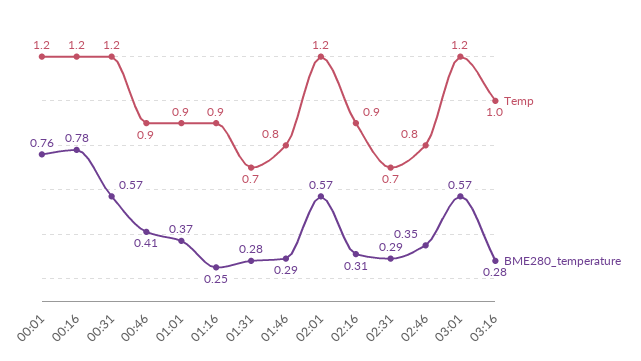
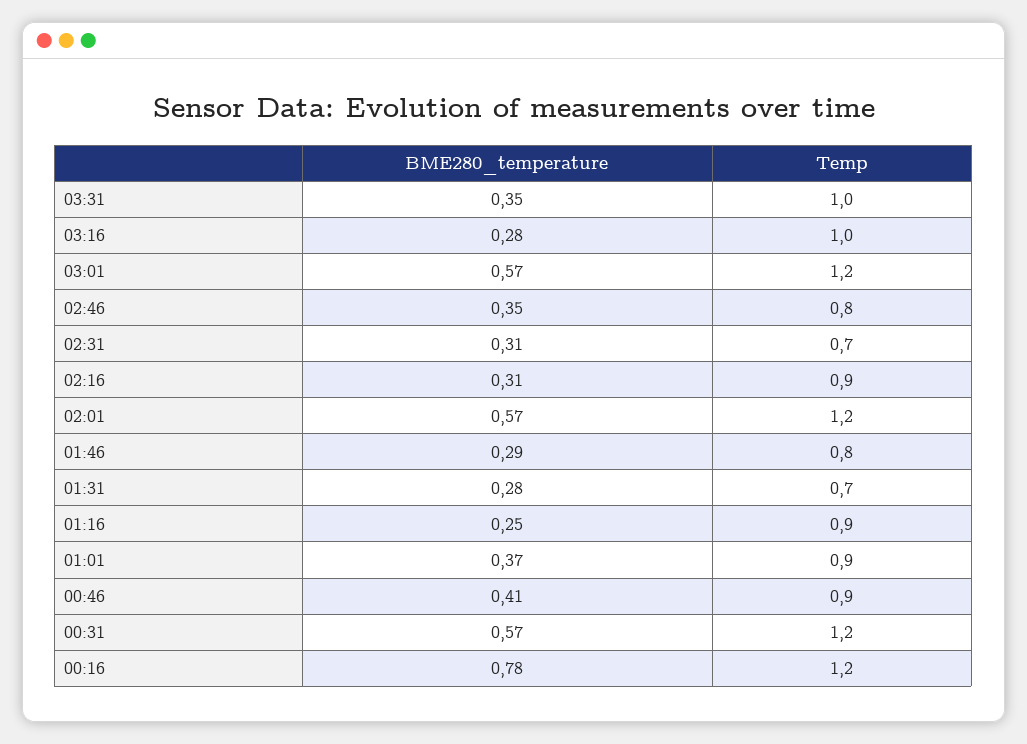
Temp, 00:01: 1.2 -> none
BME280_temperature, 00:01: 0.76 -> none
BME280_temperature, 02:31: 0.29 -> 0.31
BME280_temperature, 03:31: none -> 0.35
Temp, 03:31: none -> 1

